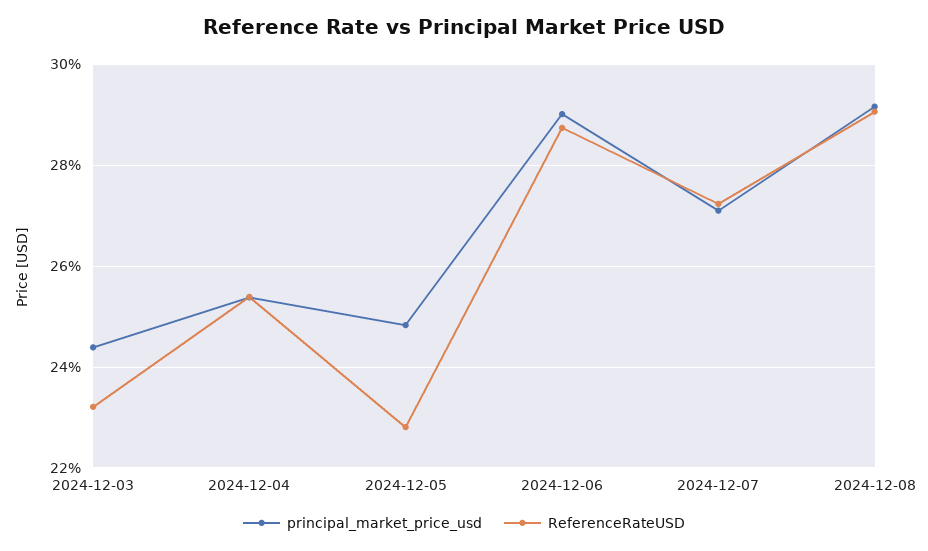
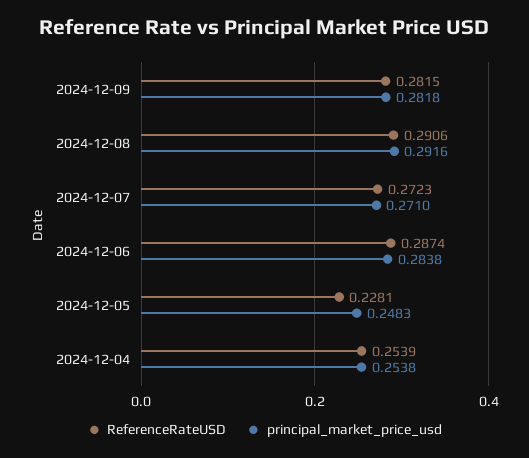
principal_market_price_usd, 2024-12-03: 0.244 -> none
ReferenceRateUSD, 2024-12-03: 0.232 -> none
principal_market_price_usd, 2024-12-06: 0.29 -> 0.2838
ReferenceRateUSD, 2024-12-09: none -> 0.2815
principal_market_price_usd, 2024-12-09: none -> 0.2818

